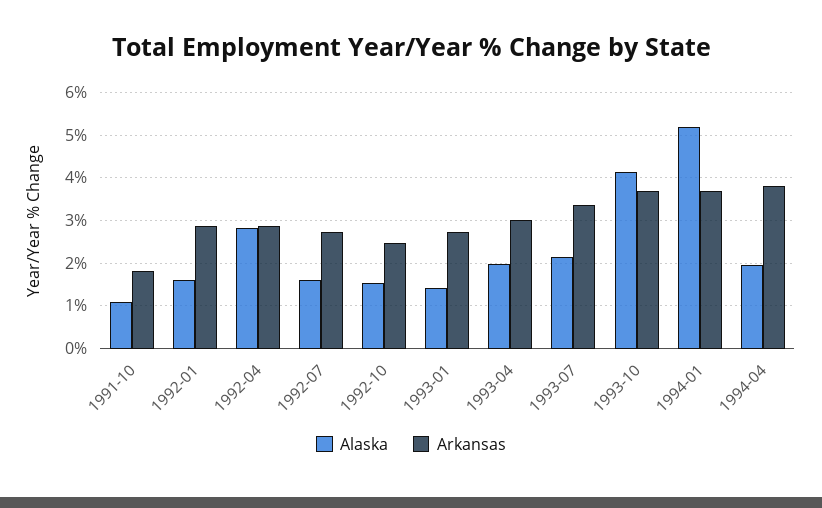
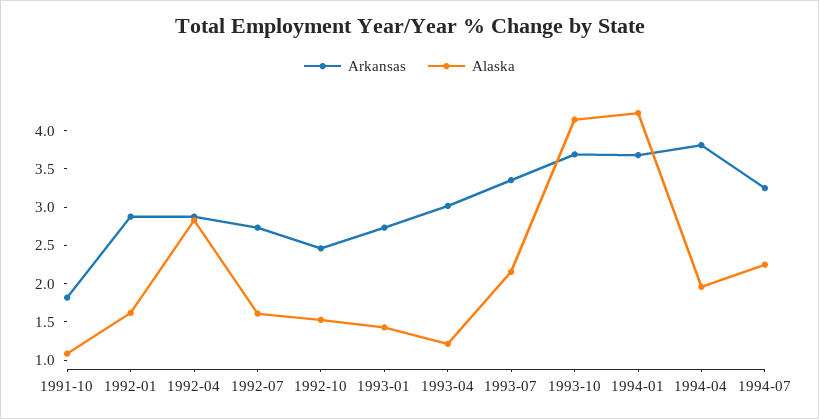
Alaska, 1993-04: 2 -> 1.25
Alaska, 1994-01: 5.2 -> 4.25
Arkansas, 1994-07: none -> 3.25
Alaska, 1994-07: none -> 2.25

